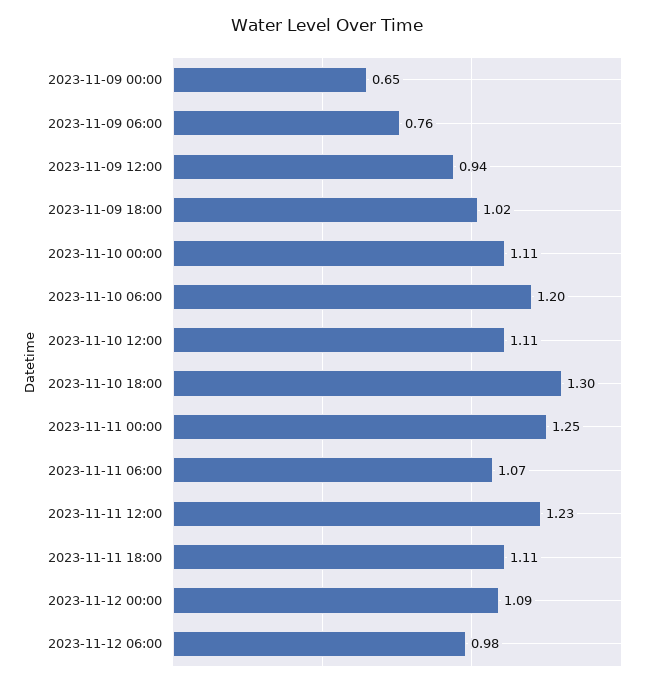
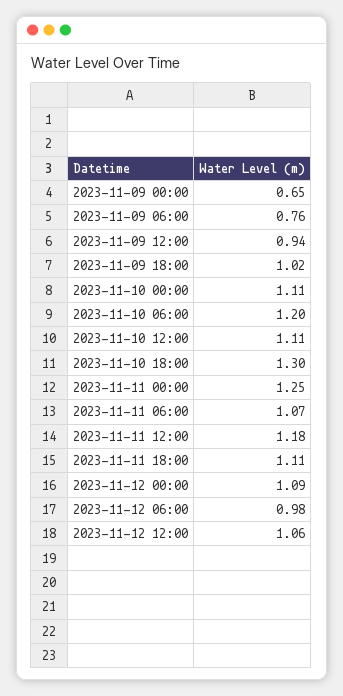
2023-11-11 12:00: 1.23 -> 1.18
2023-11-12 12:00: none -> 1.06

